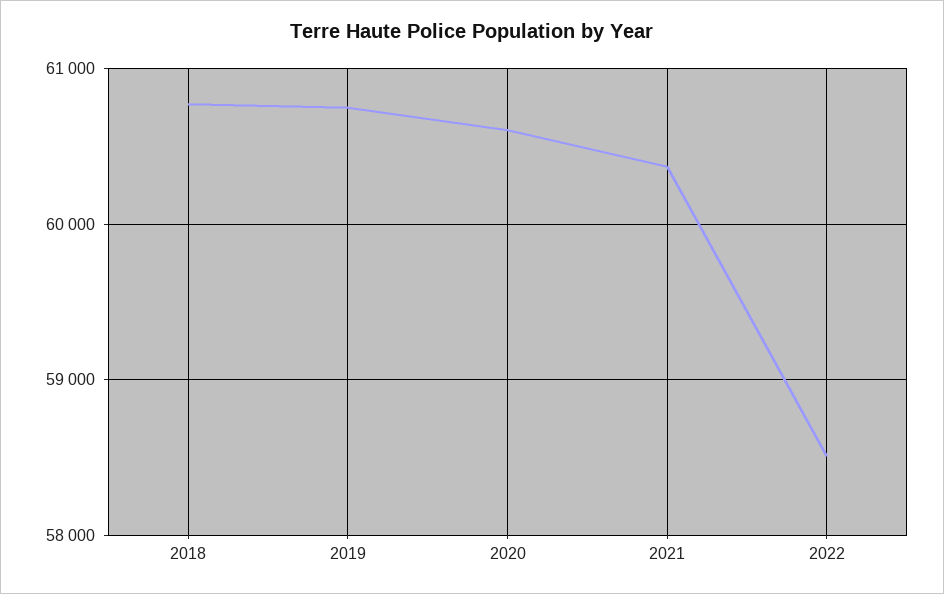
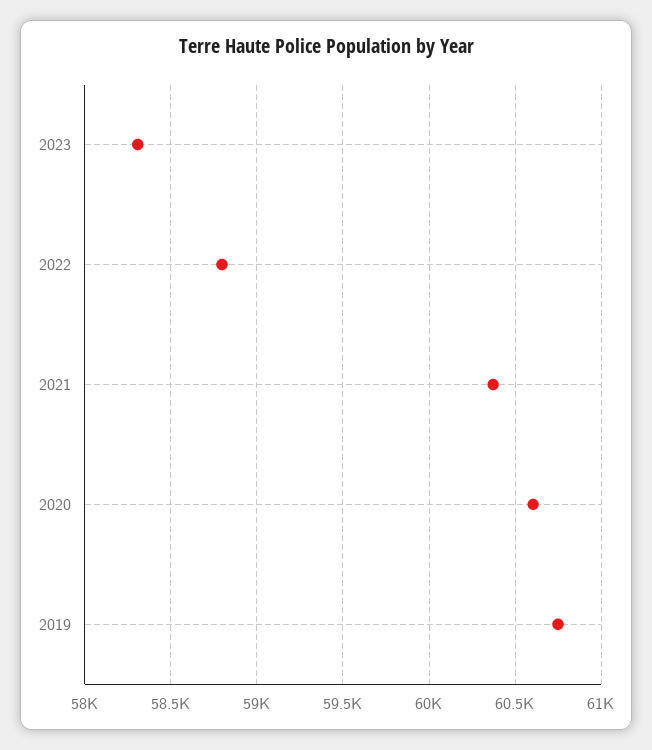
2018: 60800 -> none
2022: 58500 -> 58800
2023: none -> 58300

